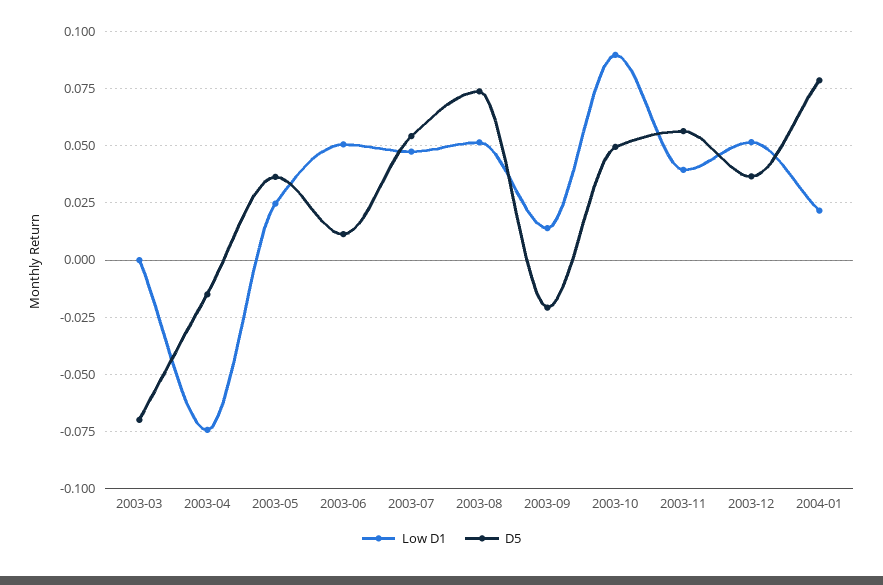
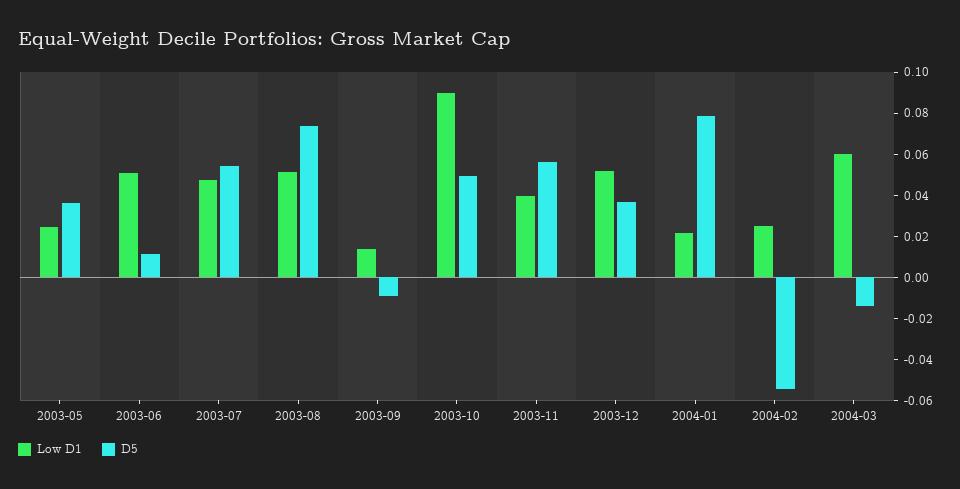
Low D1, 2003-03: 0 -> none
D5, 2003-03: -0.07 -> none
Low D1, 2003-04: -0.075 -> none
D5, 2003-04: -0.015 -> none
D5, 2003-09: -0.02 -> -0.01
Low D1, 2004-02: none -> 0.025
D5, 2004-02: none -> -0.055
Low D1, 2004-03: none -> 0.06
D5, 2004-03: none -> -0.015

